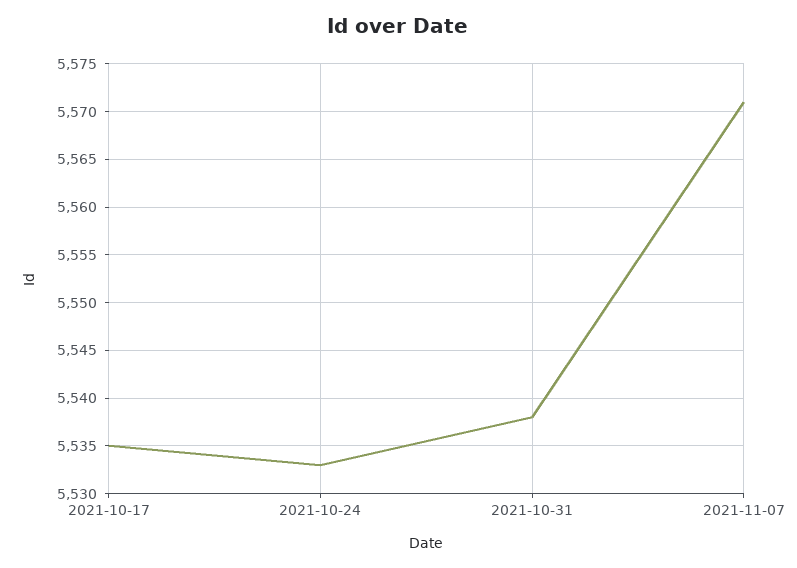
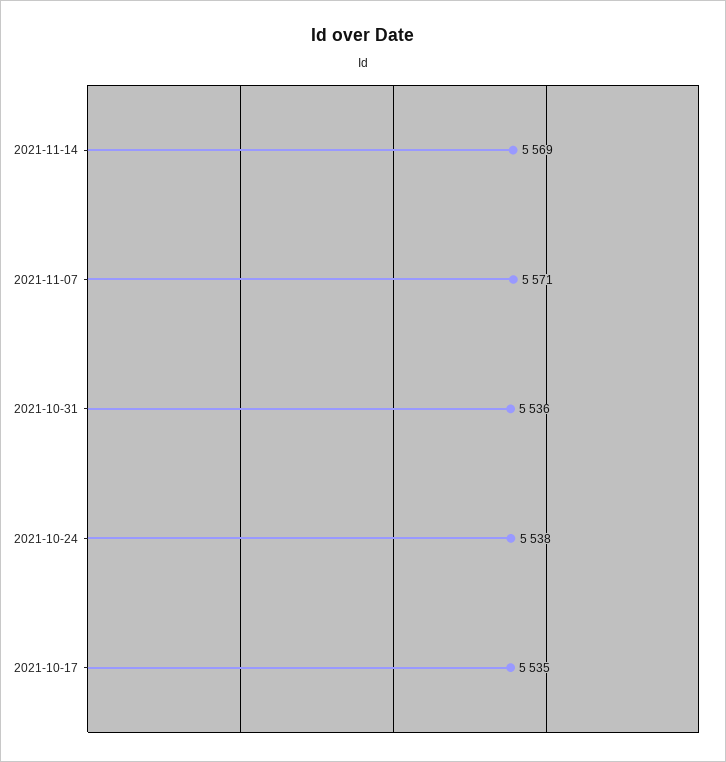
2021-10-24: 5533 -> 5538
2021-10-31: 5538 -> 5536
2021-11-14: none -> 5569

